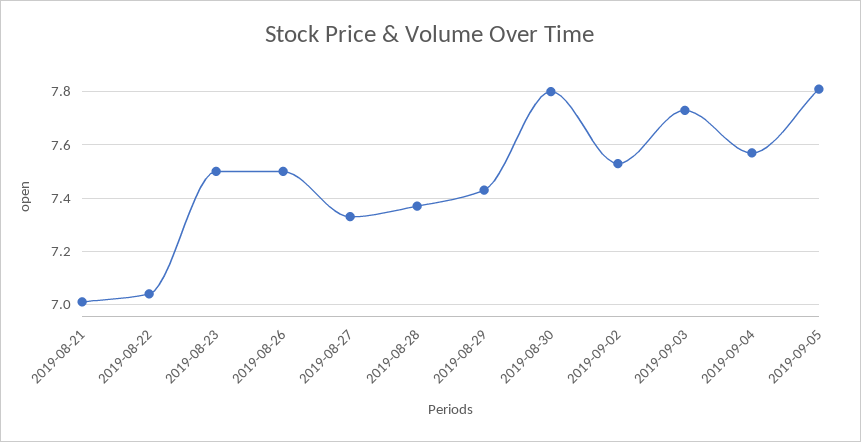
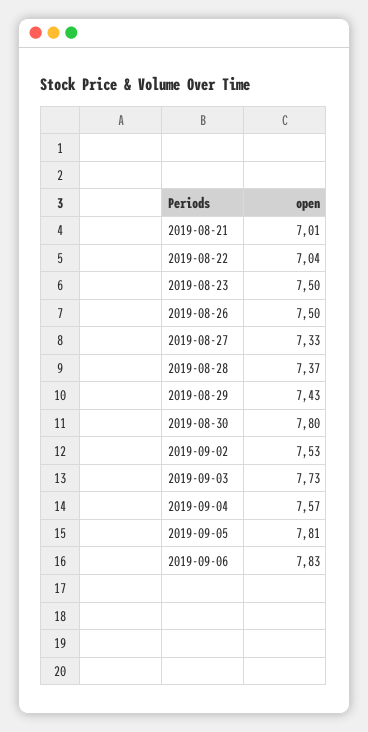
2019-09-06: none -> 7.83

